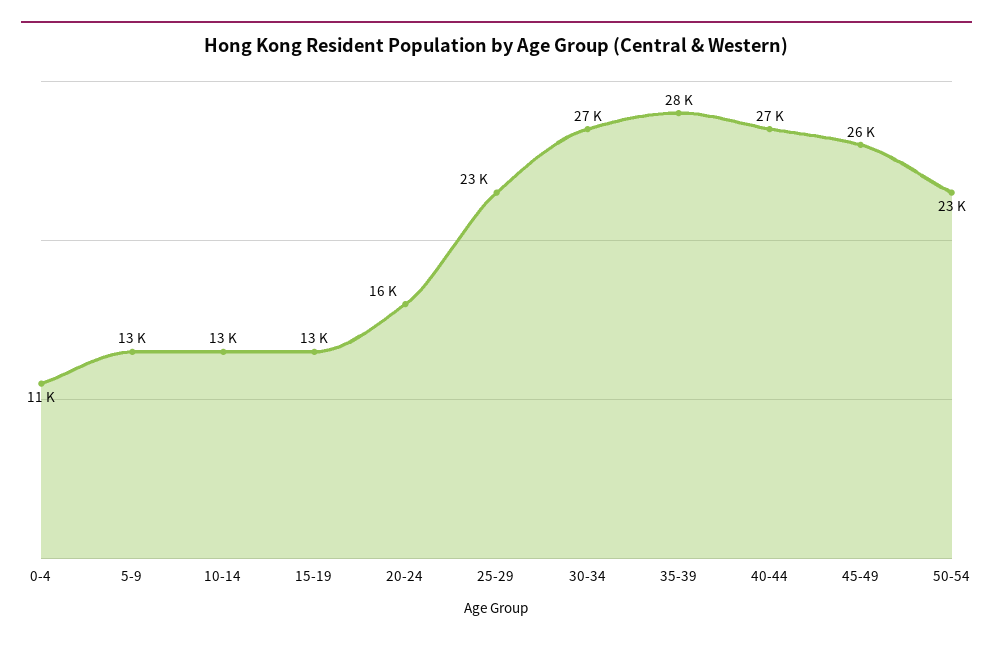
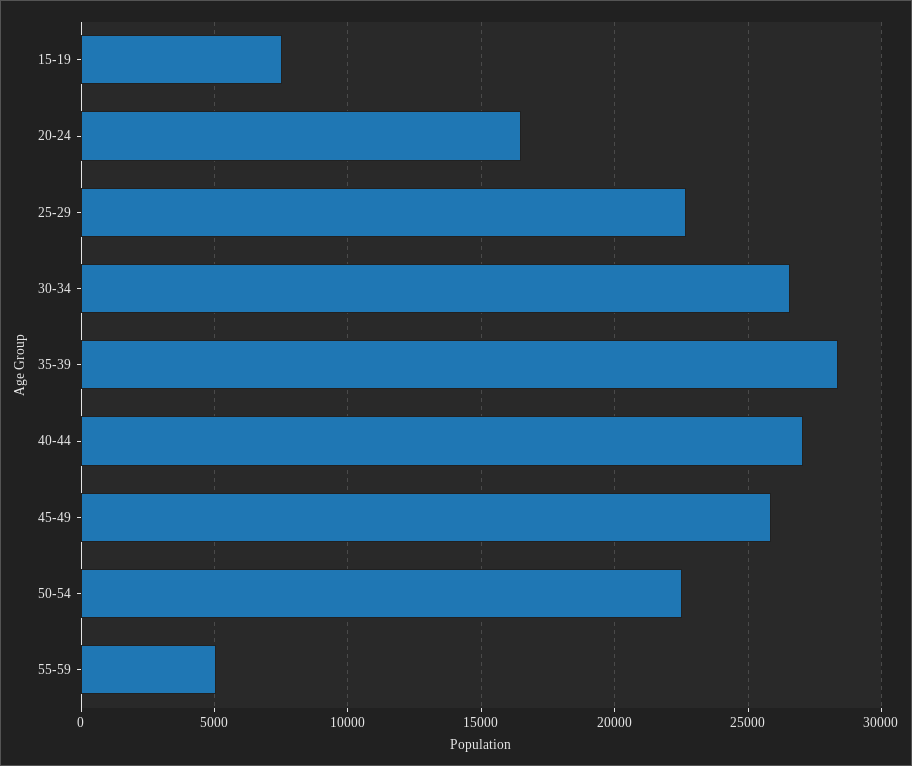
0-4: 11000 -> none
5-9: 13000 -> none
10-14: 13000 -> none
15-19: 13000 -> 7500
55-59: none -> 5000

